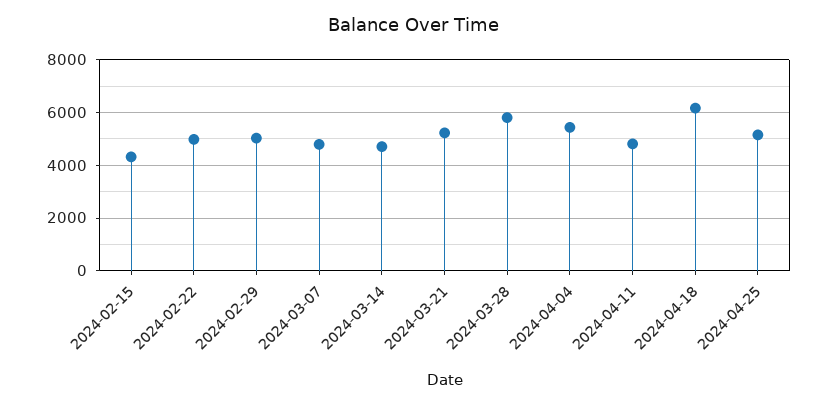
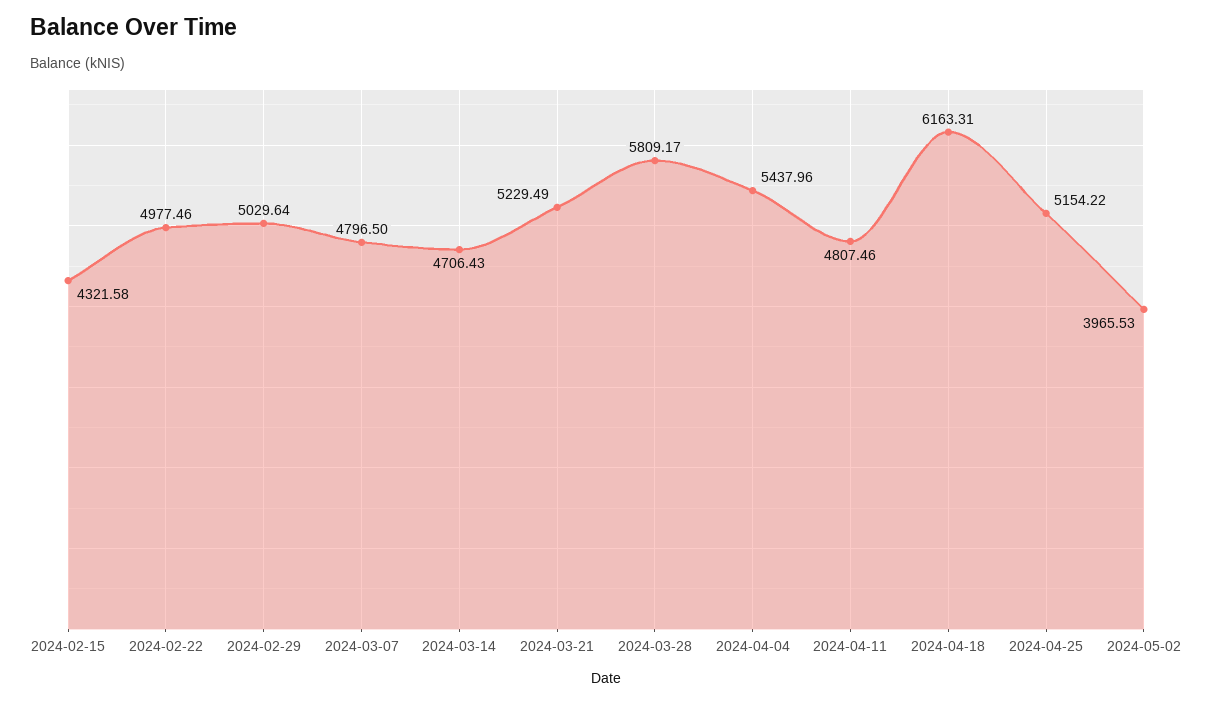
2024-05-02: none -> 3965.53

